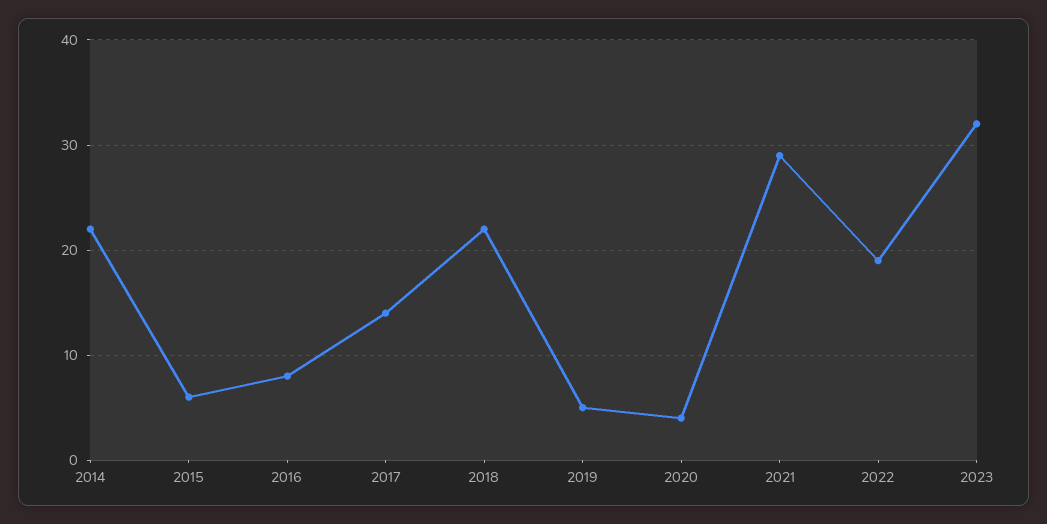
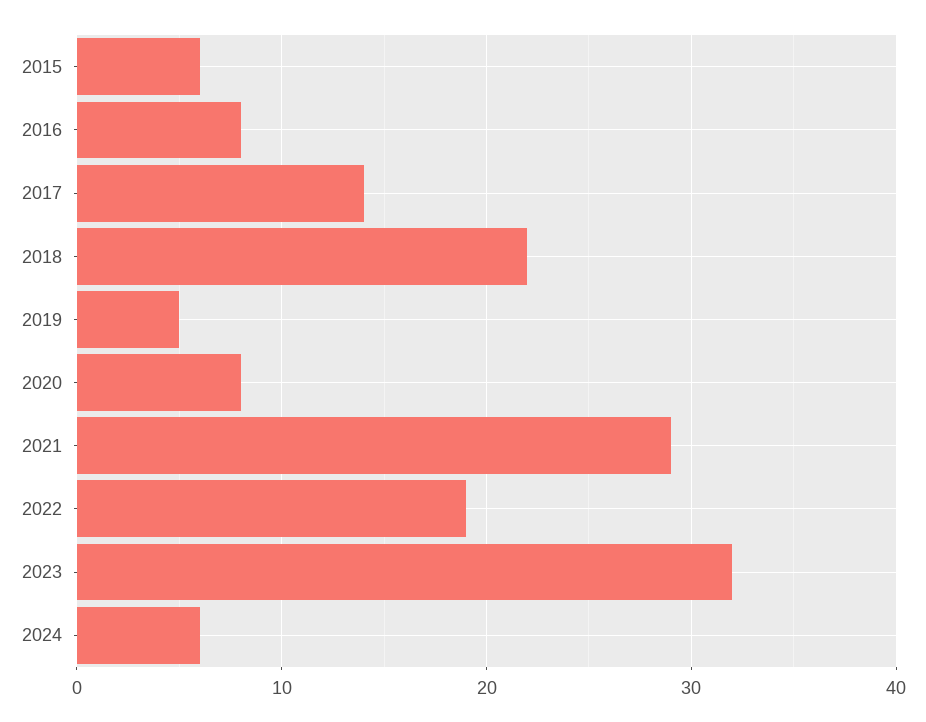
2014: 22 -> none
2020: 4 -> 8
2024: none -> 6

